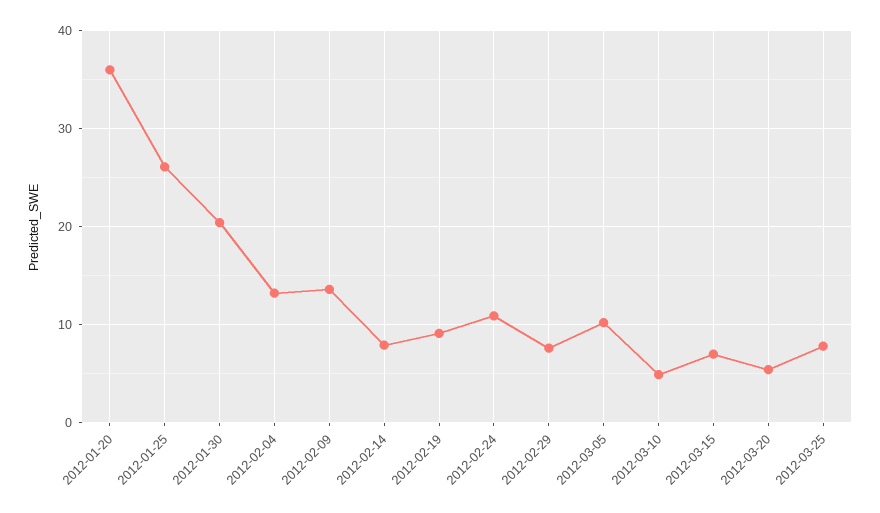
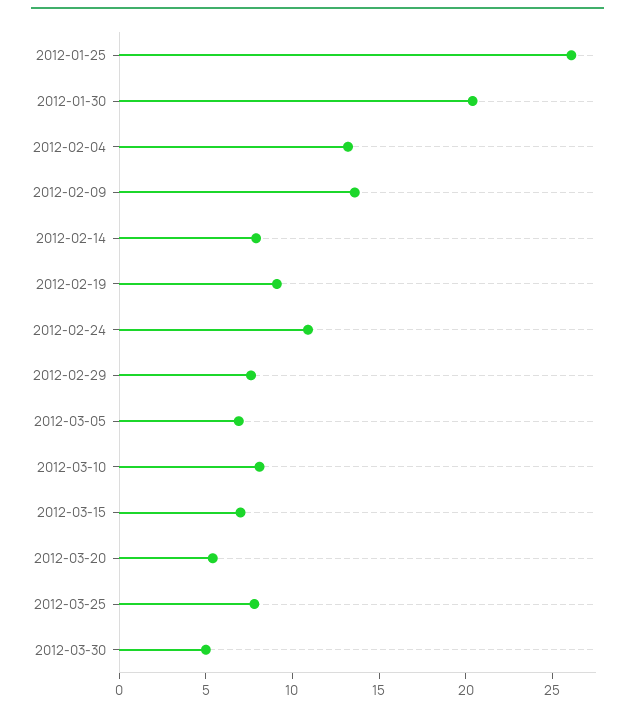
2012-01-20: 36 -> none
2012-03-05: 10 -> 7
2012-03-10: 5 -> 8
2012-03-30: none -> 5

